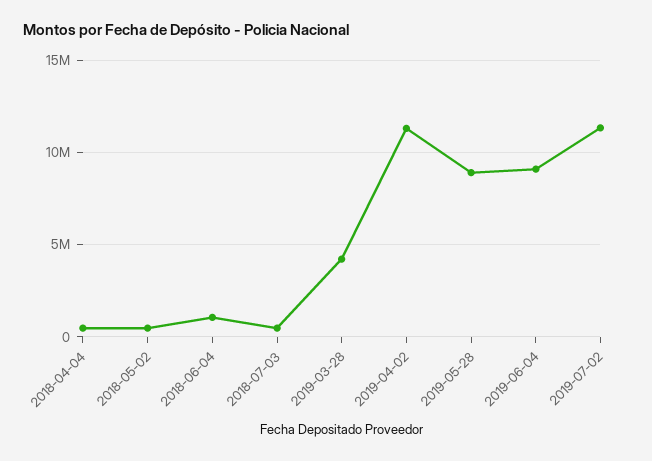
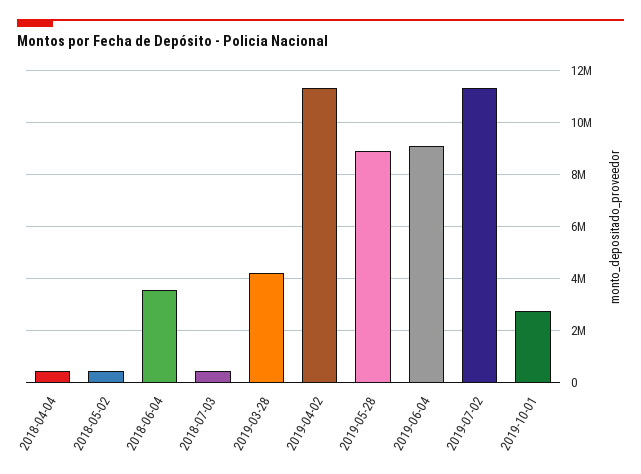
2018-06-04: 1000000 -> 3500000
2019-10-01: none -> 2750000

